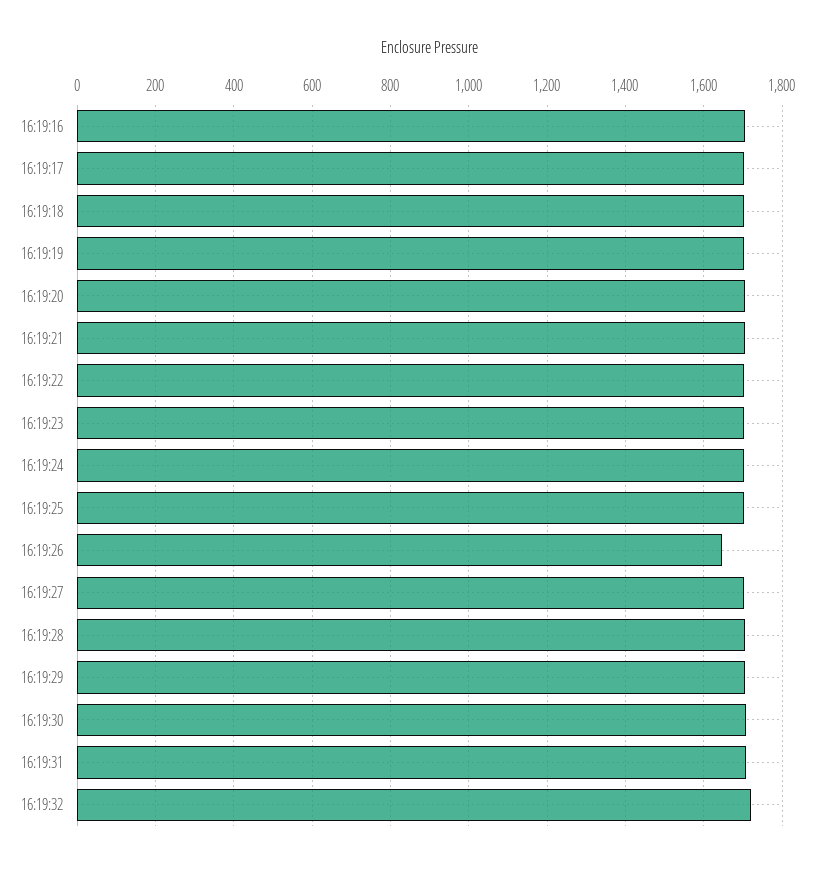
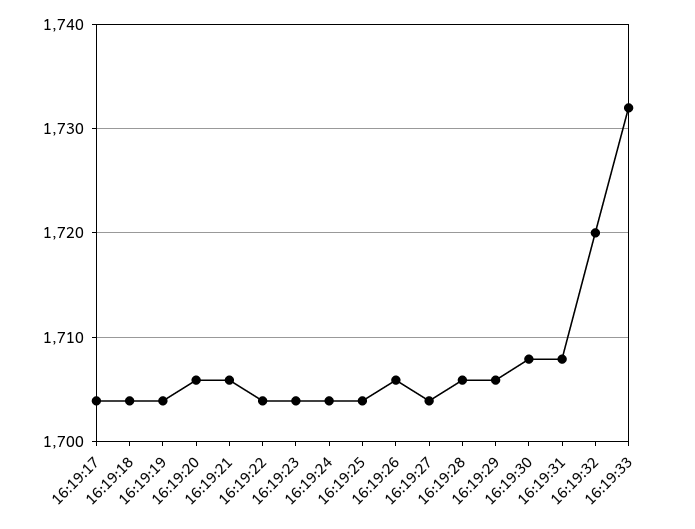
16:19:16: 1700 -> none
16:19:26: 1640 -> 1706
16:19:33: none -> 1732

